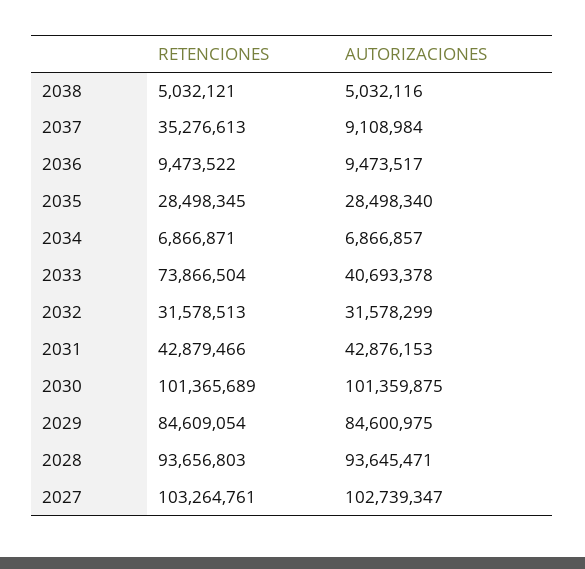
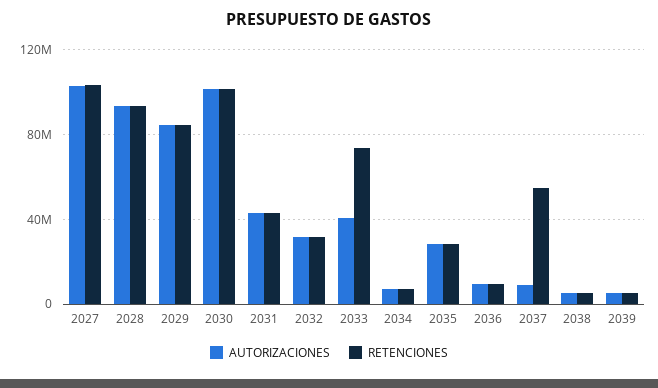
RETENCIONES, 2037: 35276613 -> 55000000
AUTORIZACIONES, 2039: none -> 5000000
RETENCIONES, 2039: none -> 5000000

